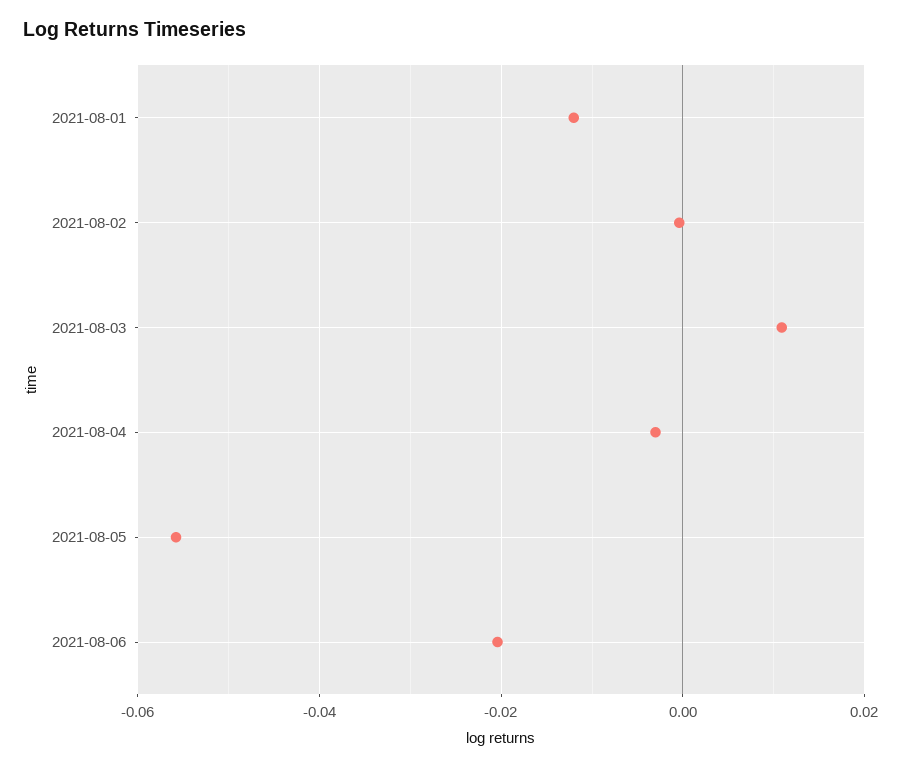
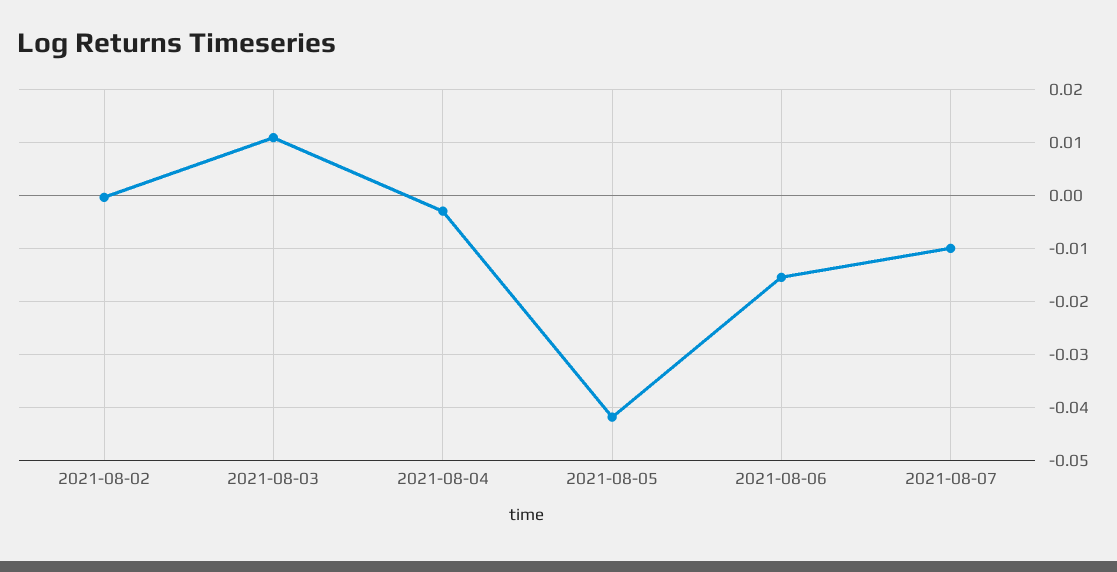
2021-08-01: -0.012 -> none
2021-08-05: -0.056 -> -0.042
2021-08-06: -0.02 -> -0.016
2021-08-07: none -> -0.01

